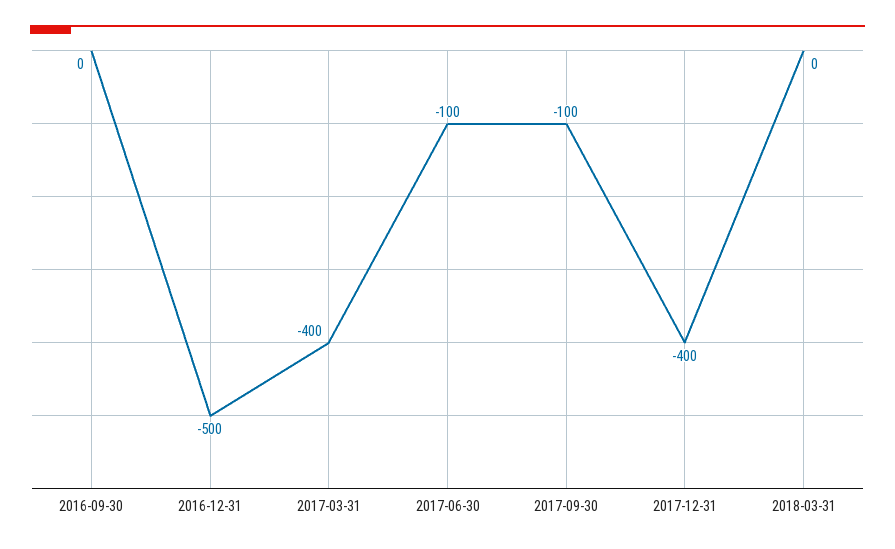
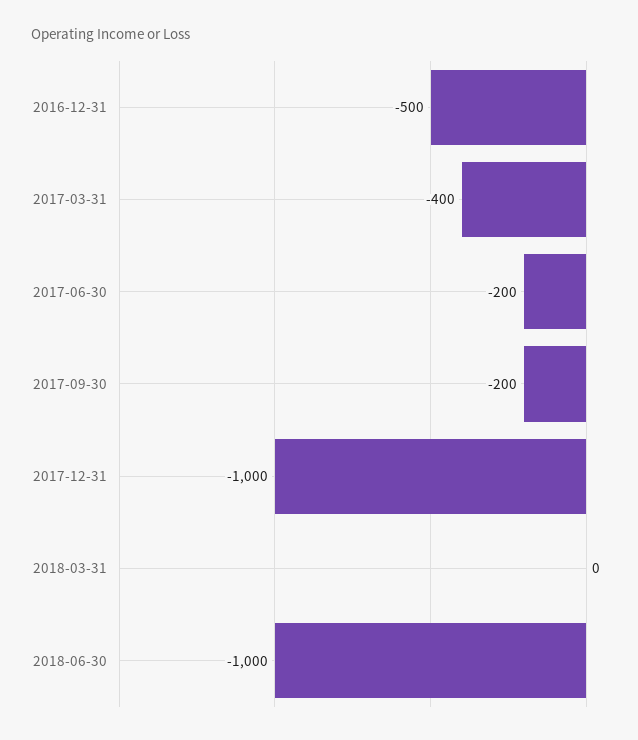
2016-09-30: 0 -> none
2017-06-30: -100 -> -200
2017-09-30: -100 -> -200
2017-12-31: -400 -> -1000
2018-06-30: none -> -1000

